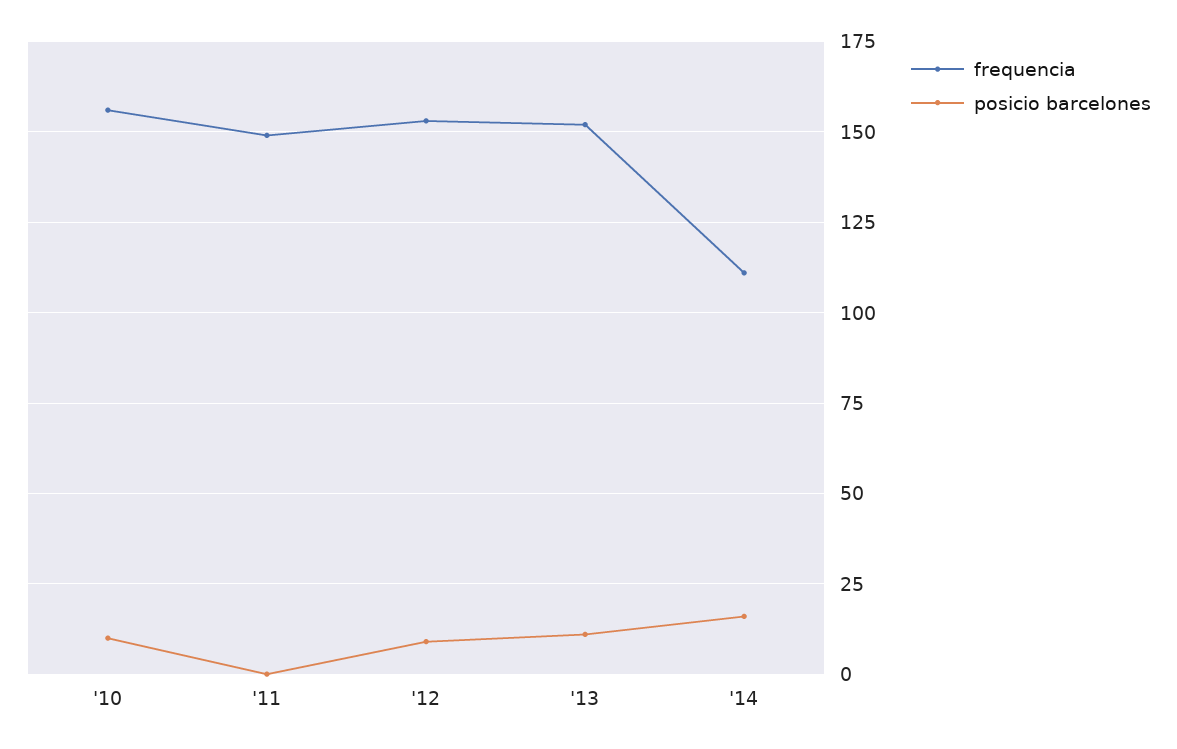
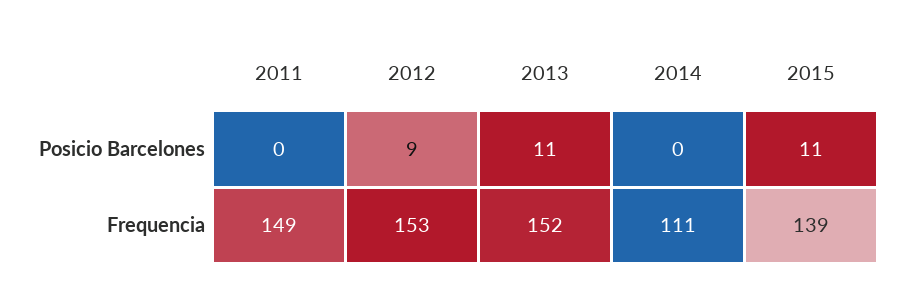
frequencia, '10: 155 -> none
posicio barcelones, '10: 10 -> none
posicio barcelones, '14: 15 -> 0
posicio barcelones, 2015: none -> 11
frequencia, 2015: none -> 139

